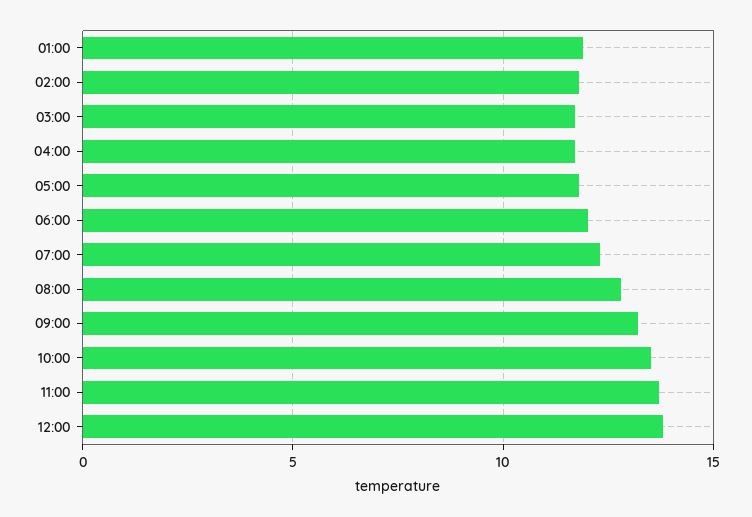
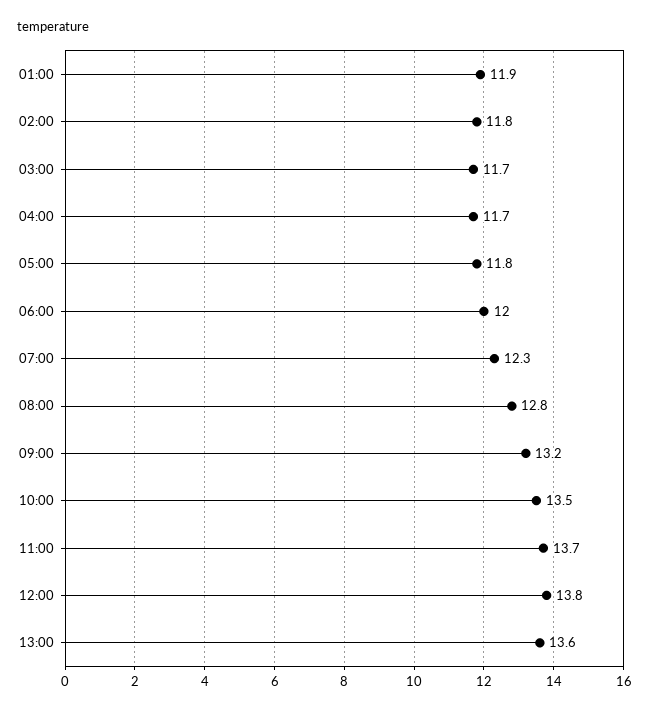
13:00: none -> 13.6

